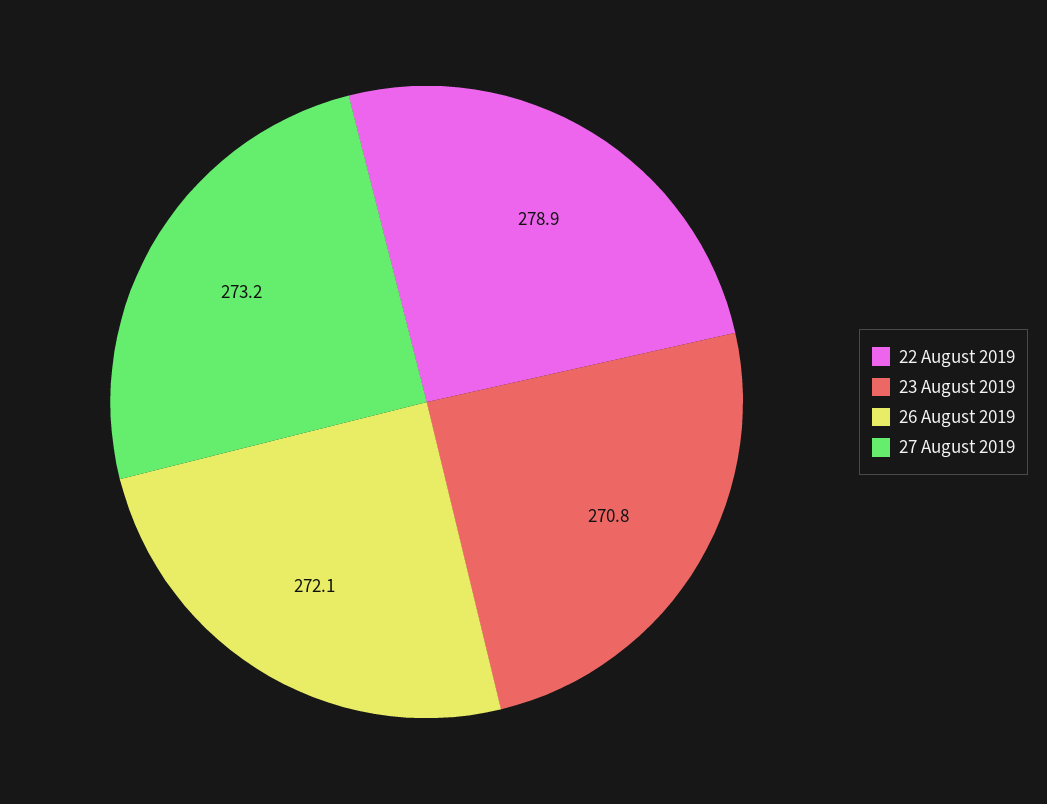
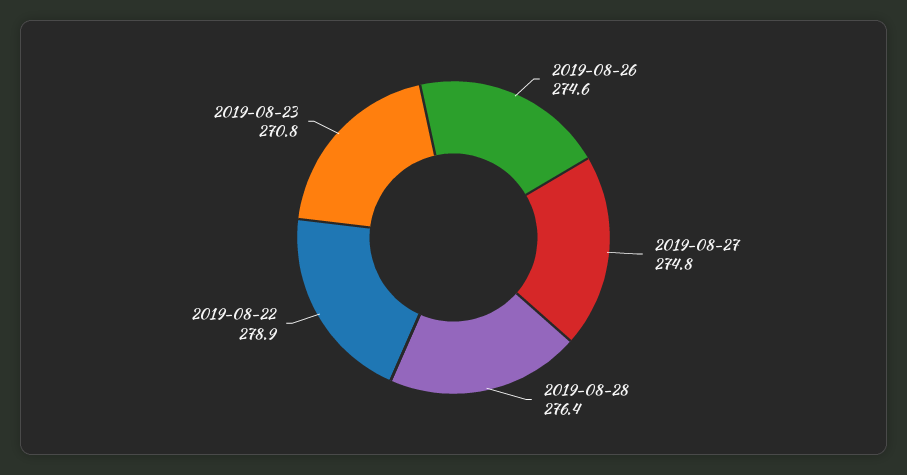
26 August 2019: 272.1 -> 274.6
27 August 2019: 273.2 -> 274.8
2019-08-28: none -> 276.4

